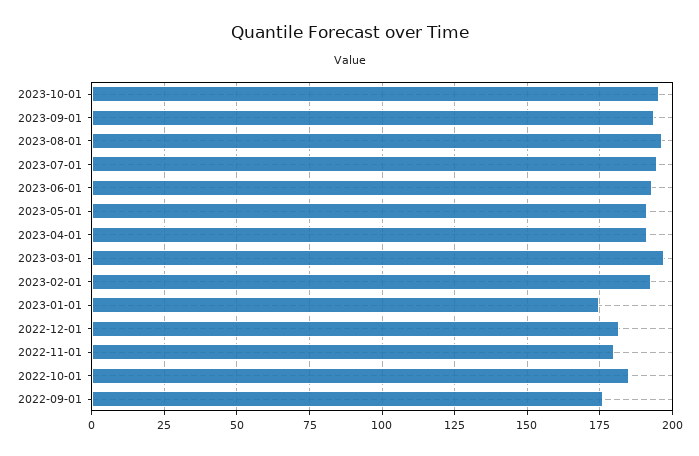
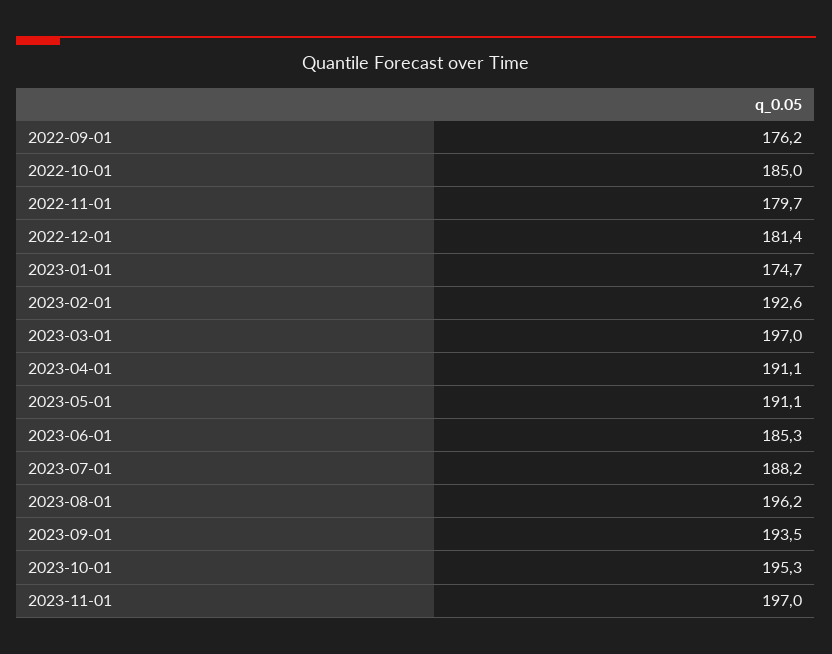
2023-07-01: 195 -> 188.2
2023-06-01: 192.5 -> 185.3
2023-11-01: none -> 197

